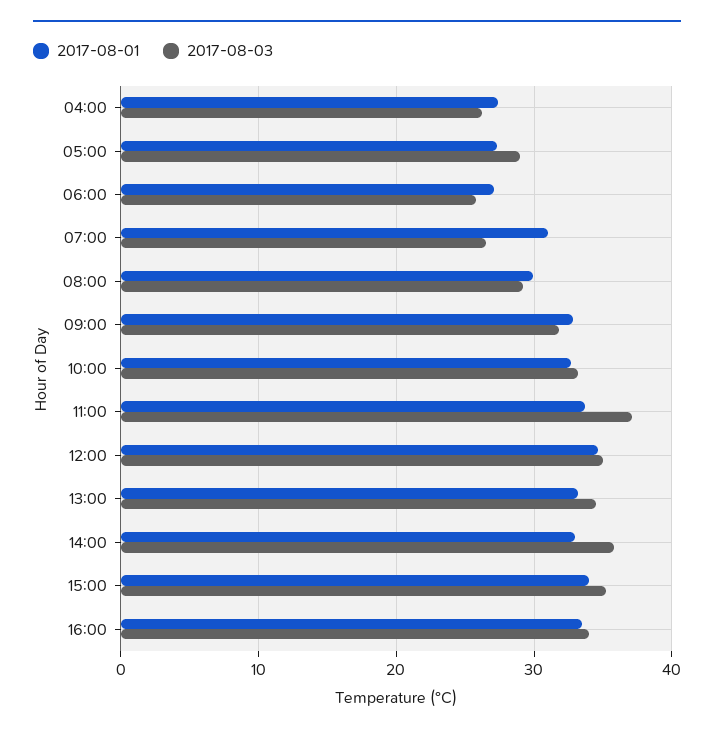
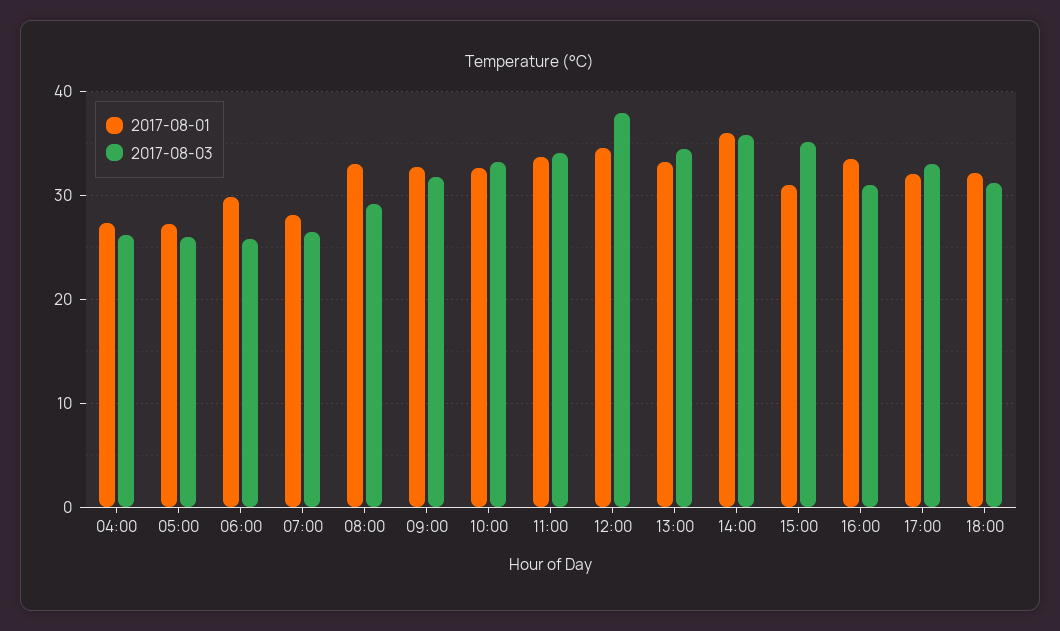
2017-08-03, 05:00: 29 -> 26
2017-08-01, 06:00: 27 -> 30
2017-08-01, 07:00: 31 -> 28
2017-08-01, 08:00: 30 -> 33
2017-08-03, 11:00: 37 -> 34
2017-08-03, 12:00: 35 -> 38
2017-08-01, 14:00: 33 -> 36
2017-08-01, 15:00: 34 -> 31
2017-08-03, 16:00: 34 -> 31
2017-08-01, 17:00: none -> 32
2017-08-03, 17:00: none -> 33
2017-08-01, 18:00: none -> 32
2017-08-03, 18:00: none -> 31

